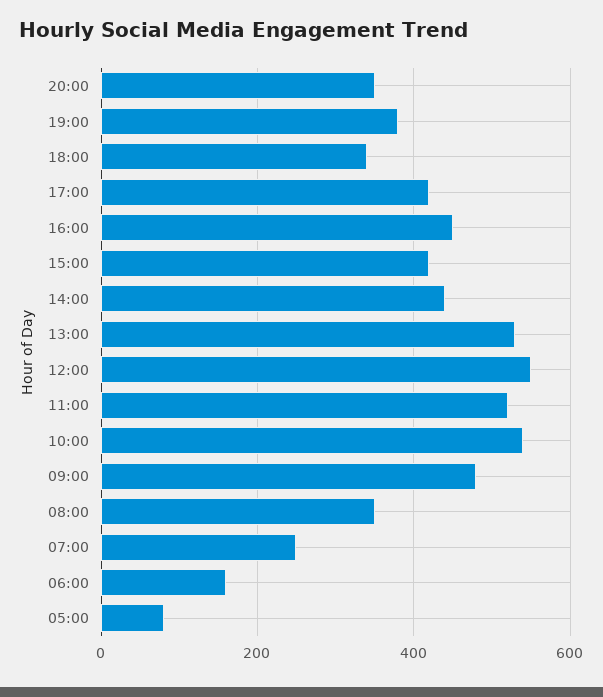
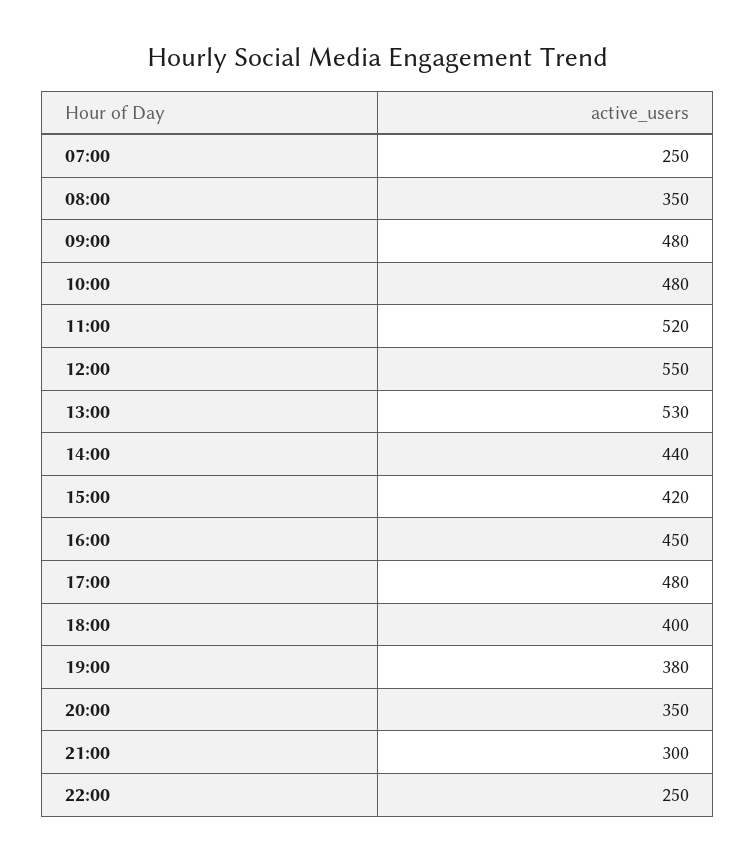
18:00: 340 -> 400
17:00: 420 -> 480
10:00: 540 -> 480
06:00: 160 -> none
05:00: 80 -> none
21:00: none -> 300
22:00: none -> 250

